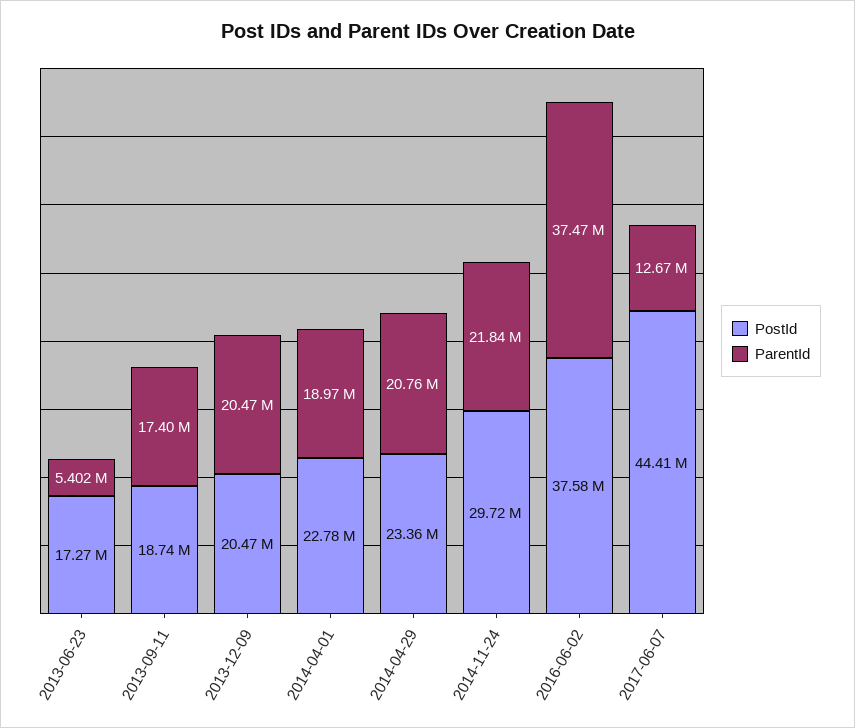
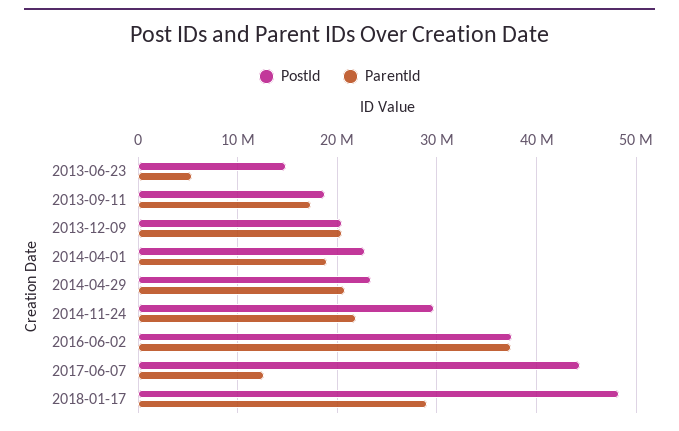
PostId, 2013-06-23: 17270000 -> 15000000
PostId, 2018-01-17: none -> 48000000
ParentId, 2018-01-17: none -> 29000000

